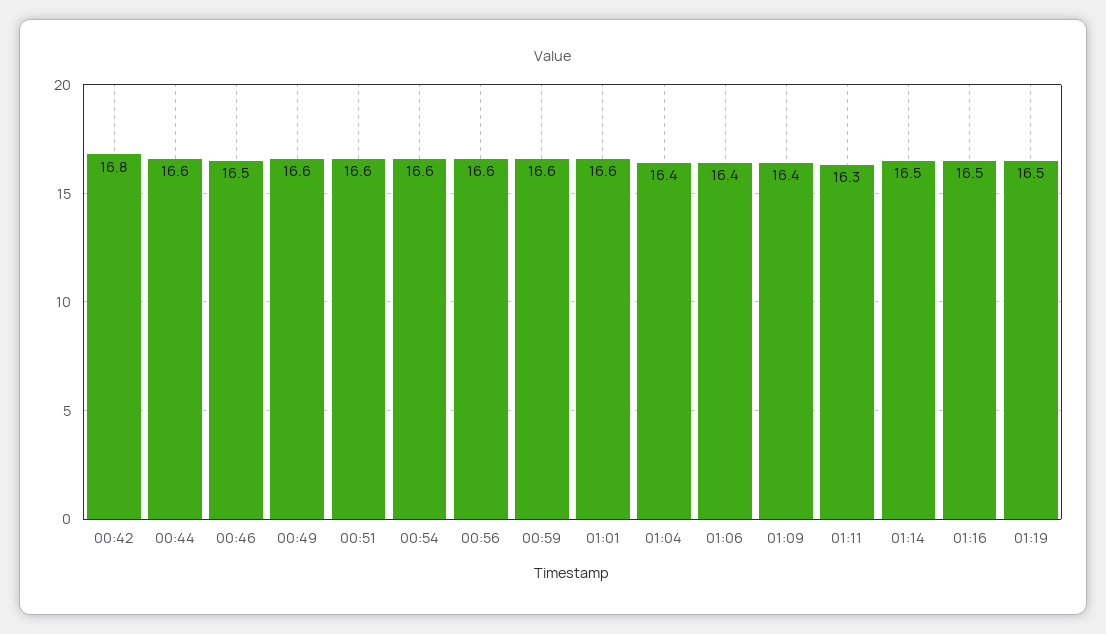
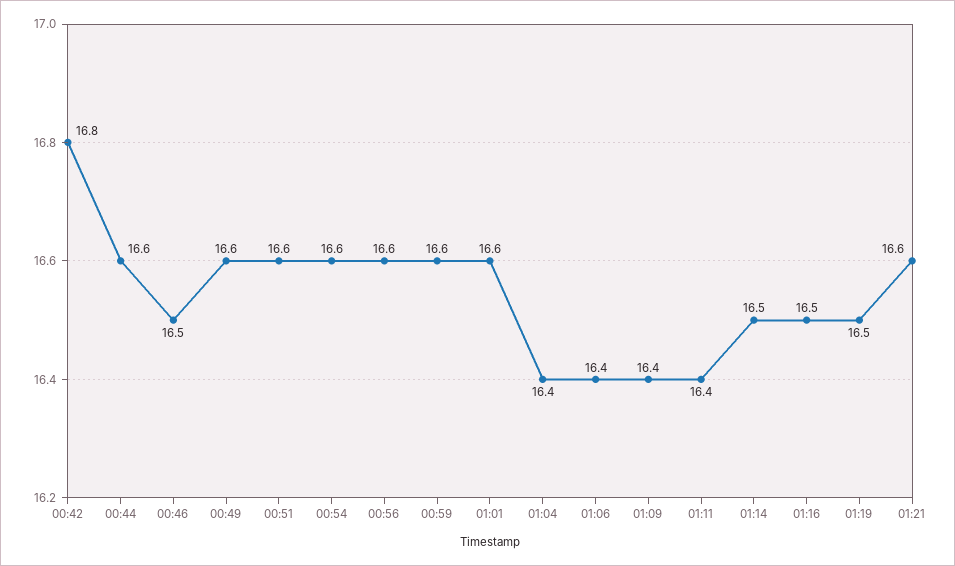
01:11: 16.3 -> 16.4
01:21: none -> 16.6

